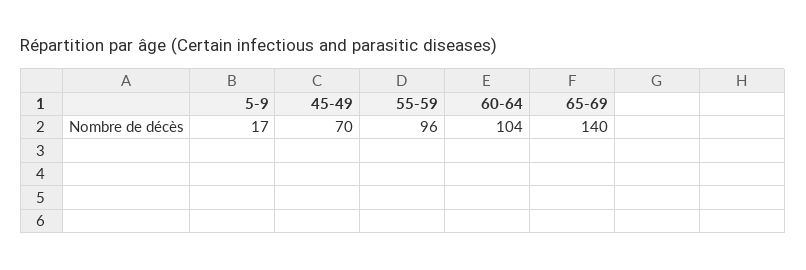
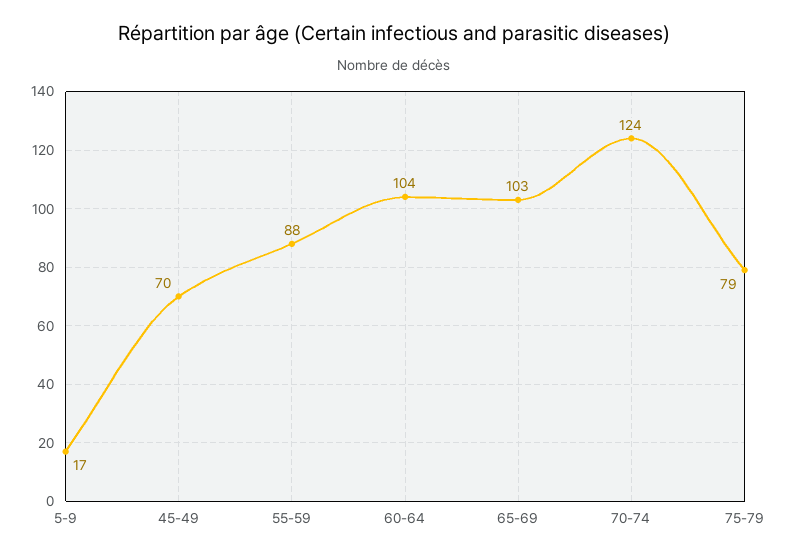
55-59: 96 -> 88
65-69: 140 -> 103
70-74: none -> 124
75-79: none -> 79

